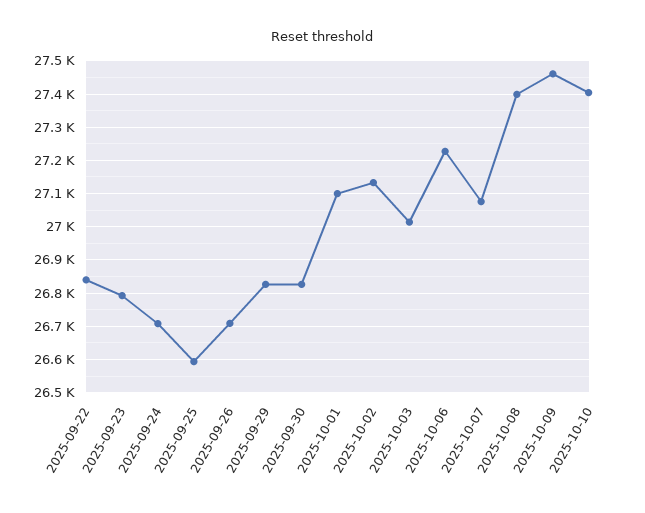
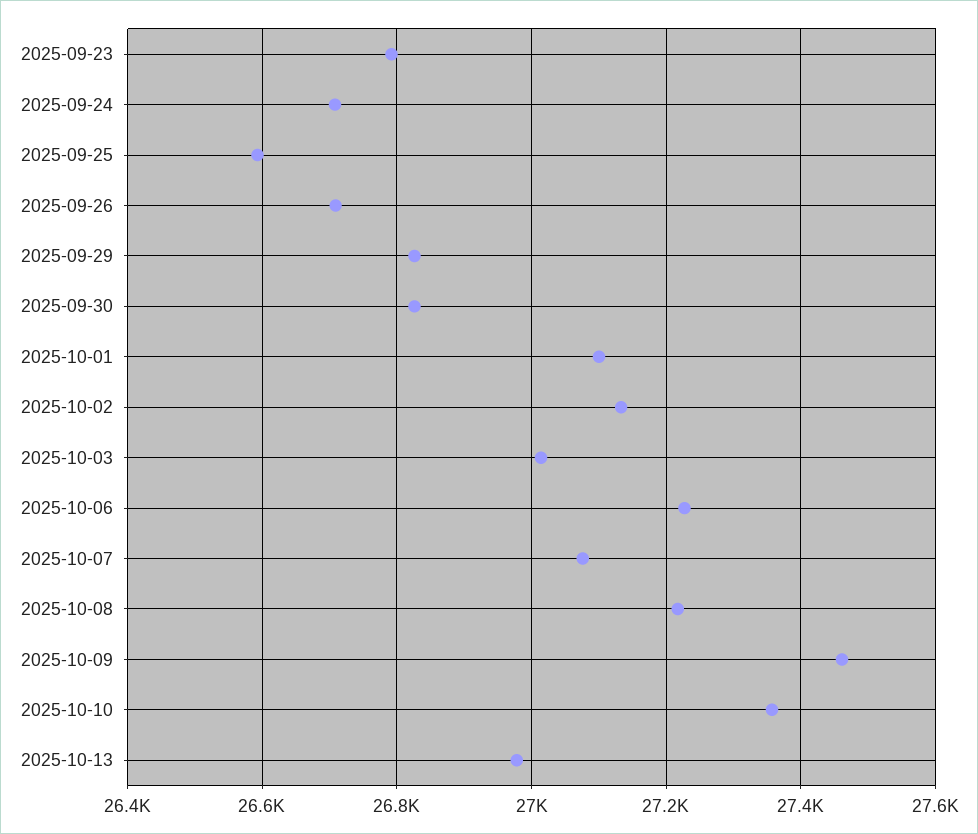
2025-09-22: 26840 -> none
2025-10-08: 27400 -> 27220
2025-10-10: 27400 -> 27360
2025-10-13: none -> 26980

